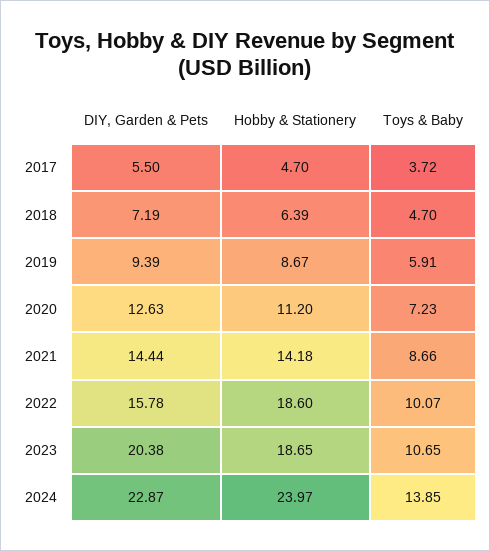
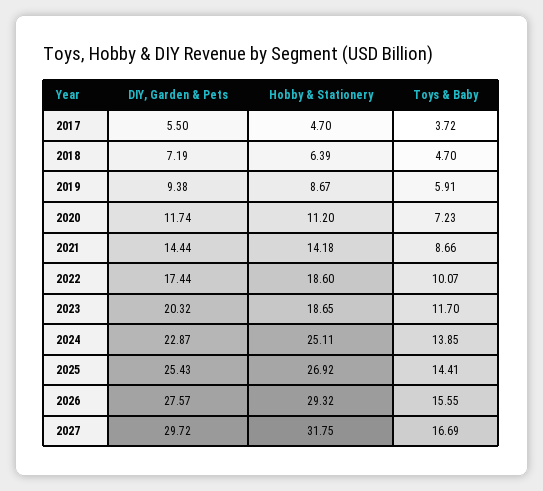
DIY, Garden & Pets, 2019: 9.39 -> 9.38
DIY, Garden & Pets, 2020: 12.63 -> 11.74
DIY, Garden & Pets, 2022: 15.78 -> 17.44
DIY, Garden & Pets, 2023: 20.38 -> 20.32
Toys & Baby, 2023: 10.65 -> 11.7
Hobby & Stationery, 2024: 23.97 -> 25.11
DIY, Garden & Pets, 2025: none -> 25.43
Hobby & Stationery, 2025: none -> 26.92
Toys & Baby, 2025: none -> 14.41
DIY, Garden & Pets, 2026: none -> 27.57
Hobby & Stationery, 2026: none -> 29.32
Toys & Baby, 2026: none -> 15.55
DIY, Garden & Pets, 2027: none -> 29.72
Hobby & Stationery, 2027: none -> 31.75
Toys & Baby, 2027: none -> 16.69

